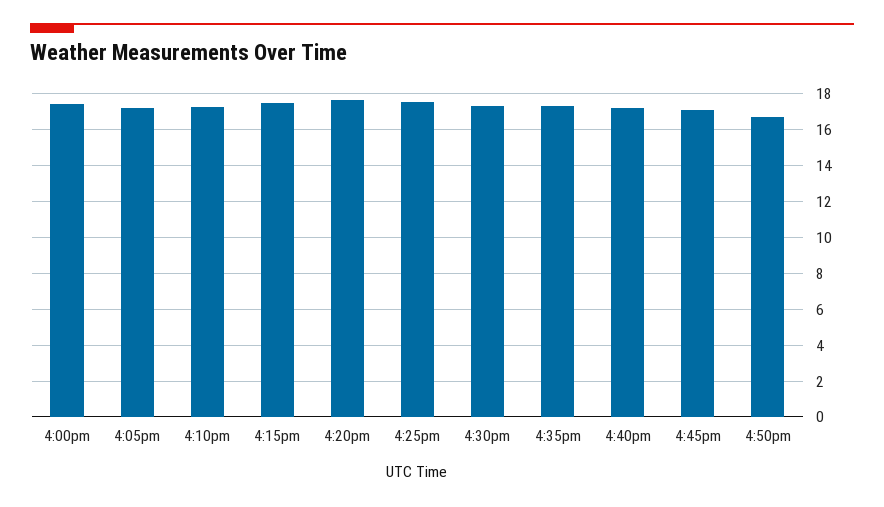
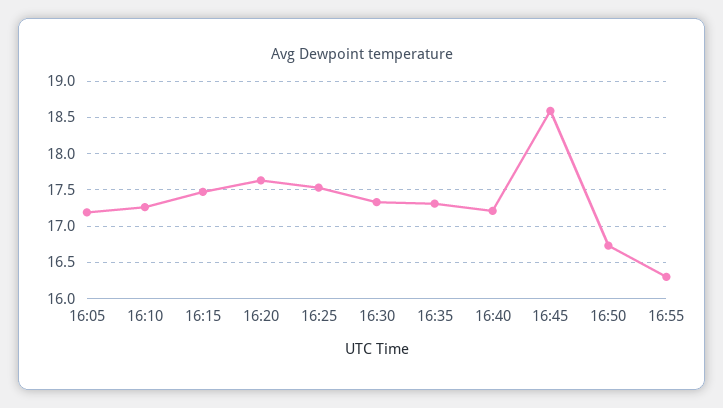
4:00pm: 17.5 -> none
4:45pm: 17 -> 18.6
16:55: none -> 16.3

